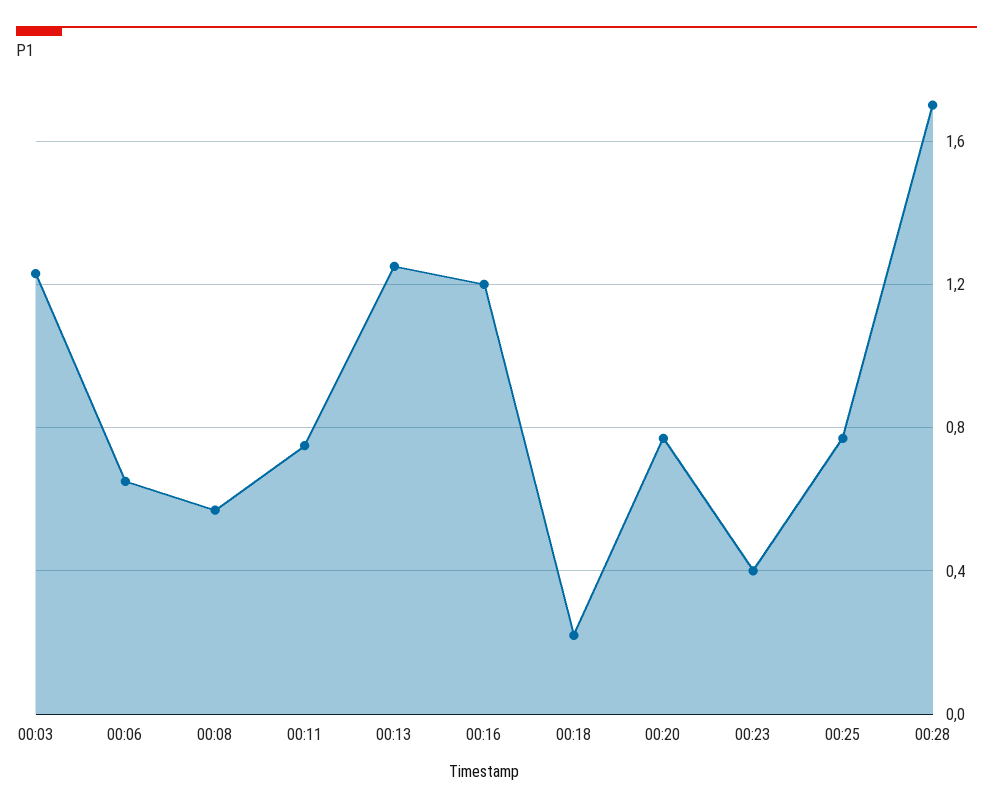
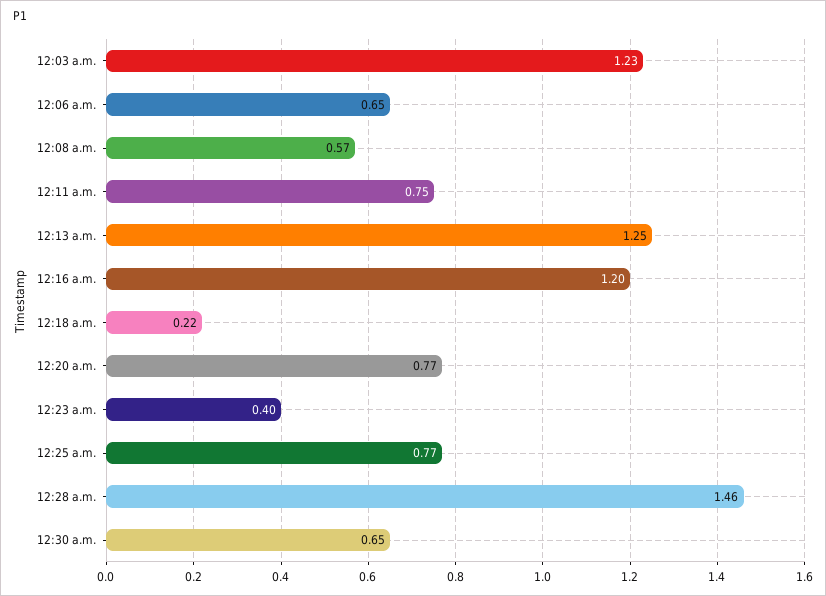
00:28: 1.7 -> 1.46
12:30 a.m.: none -> 0.65

